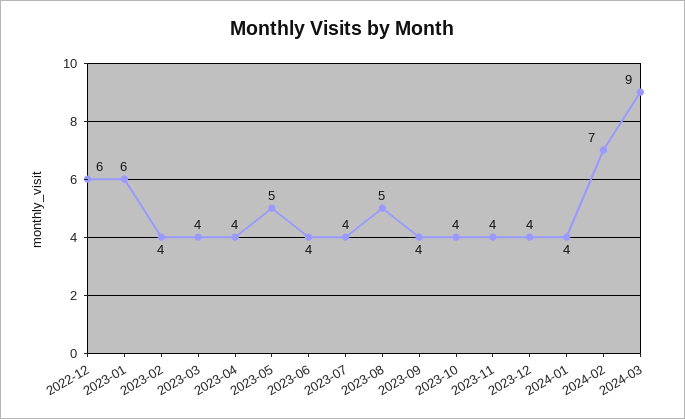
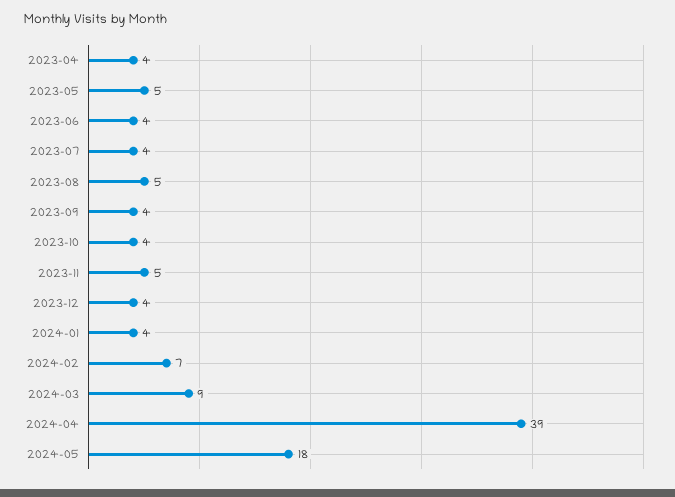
2022-12: 6 -> none
2023-01: 6 -> none
2023-02: 4 -> none
2023-03: 4 -> none
2023-11: 4 -> 5
2024-04: none -> 39
2024-05: none -> 18

